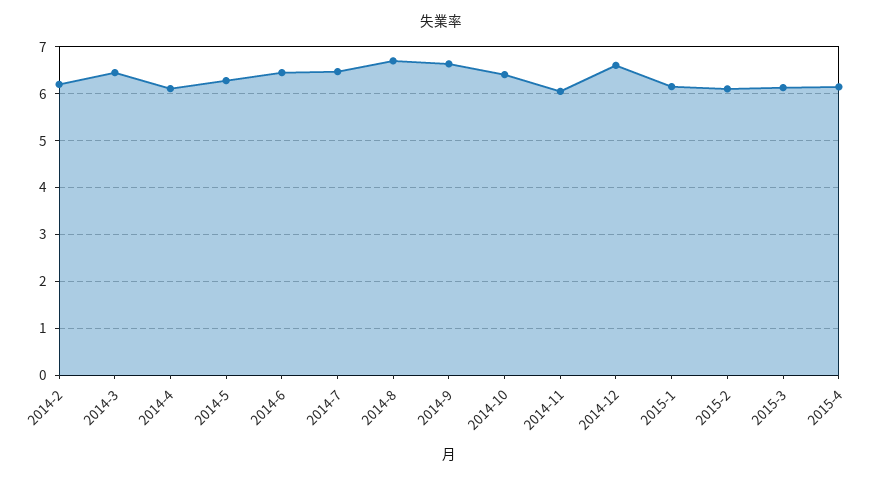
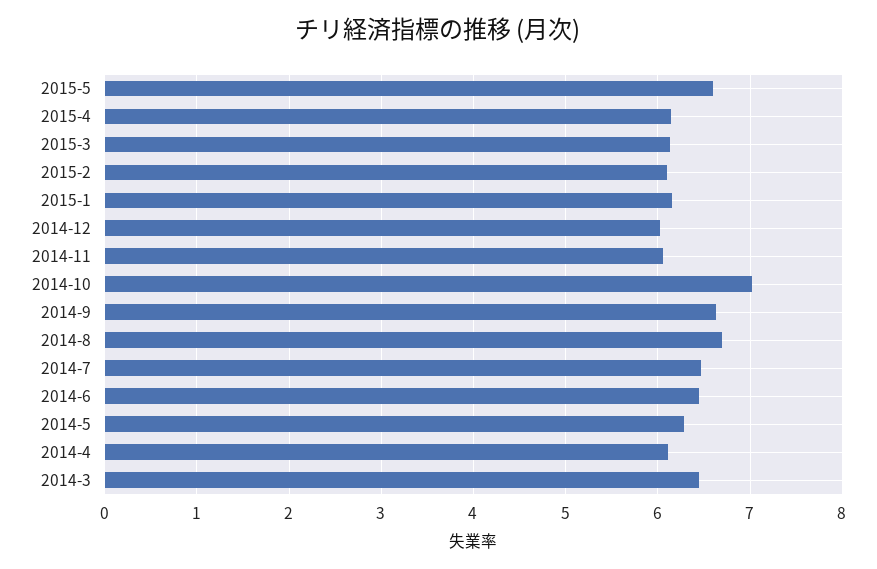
2014-2: 6.2 -> none
2014-10: 6.4 -> 7
2014-12: 6.6 -> 6
2015-5: none -> 6.6

